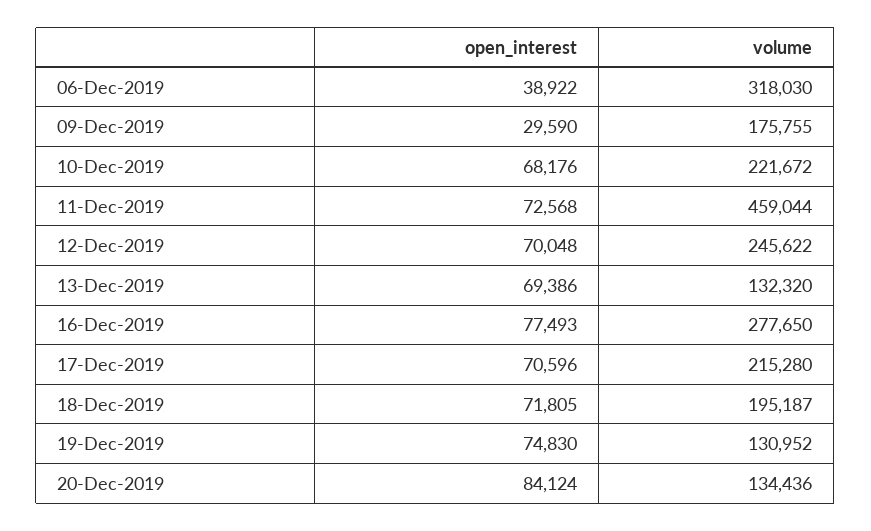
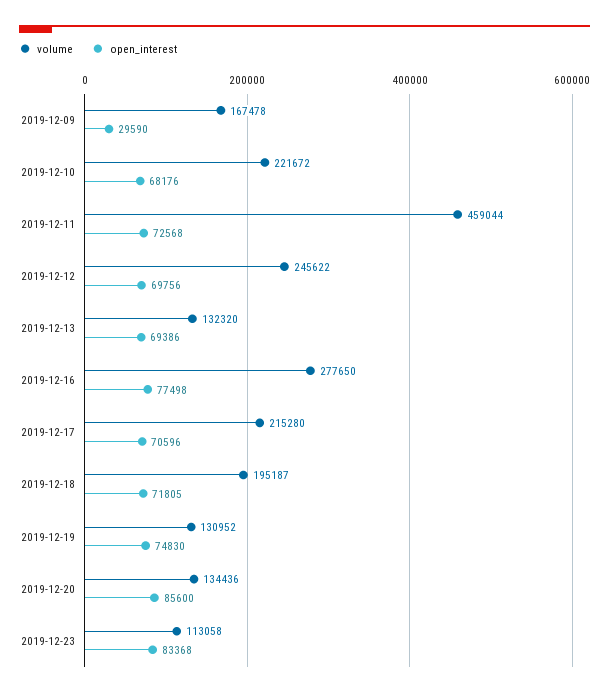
open_interest, 06-Dec-2019: 38922 -> none
volume, 06-Dec-2019: 318030 -> none
volume, 09-Dec-2019: 175755 -> 167478
open_interest, 12-Dec-2019: 70048 -> 69756
open_interest, 16-Dec-2019: 77493 -> 77498
open_interest, 20-Dec-2019: 84124 -> 85600
volume, 2019-12-23: none -> 113058
open_interest, 2019-12-23: none -> 83368

